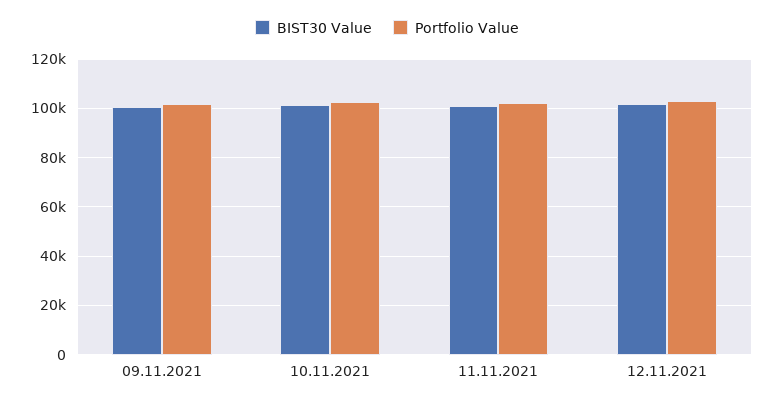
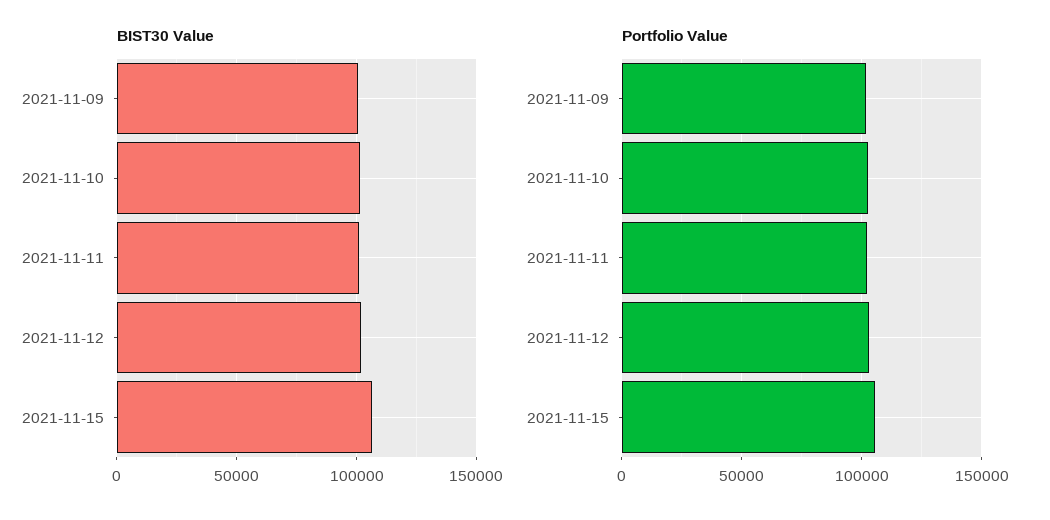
BIST30 Value, 2021-11-15: none -> 105000
Portfolio Value, 2021-11-15: none -> 105000

